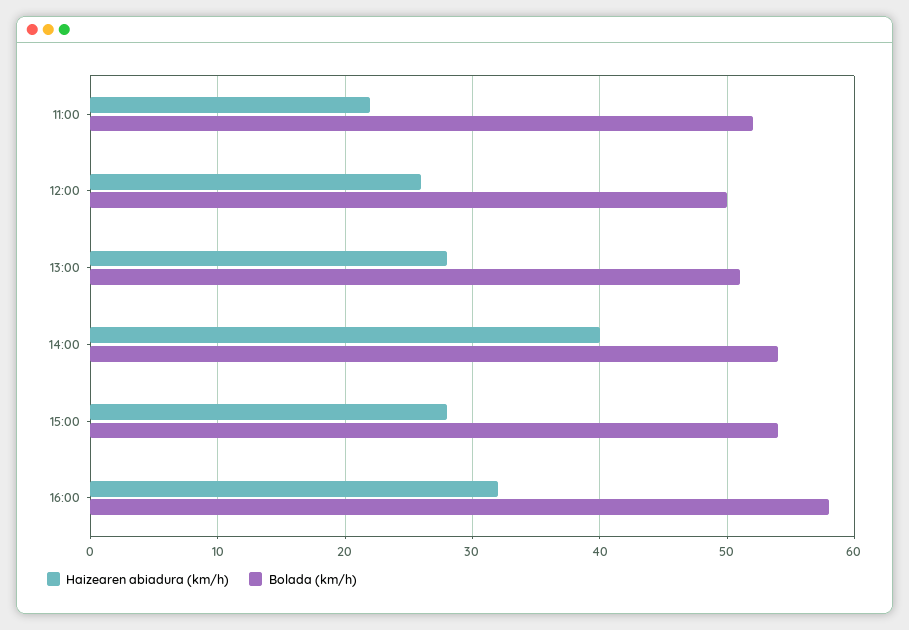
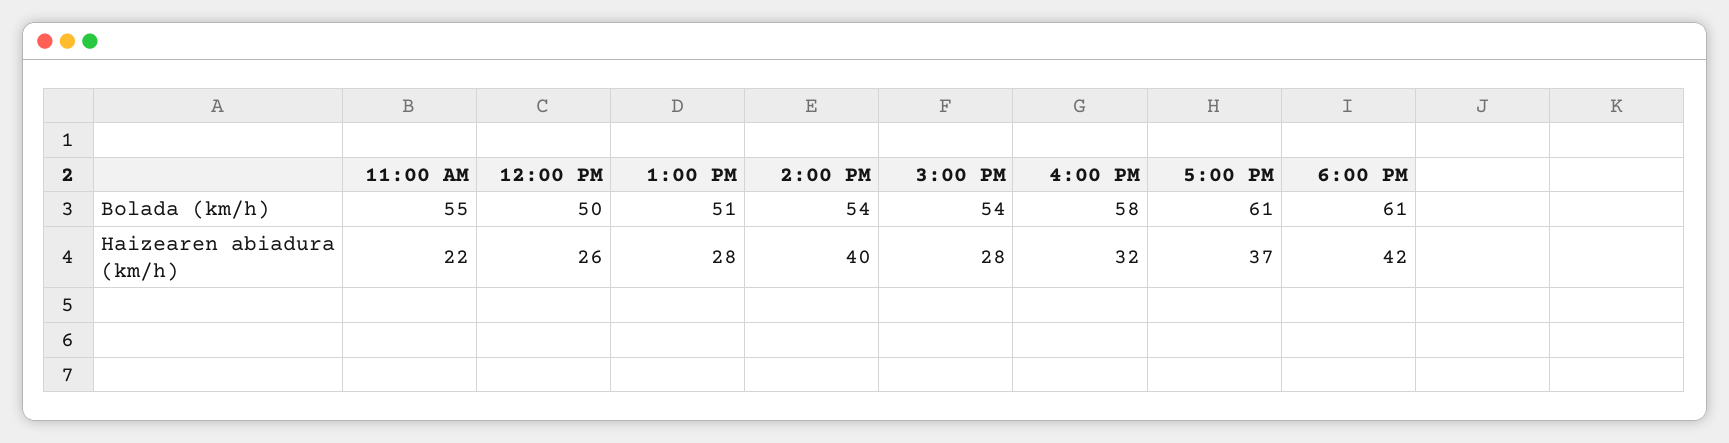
Bolada (km/h), 11:00: 52 -> 55
Bolada (km/h), 5:00 PM: none -> 61
Bolada (km/h), 6:00 PM: none -> 61
Haizearen abiadura (km/h), 5:00 PM: none -> 37
Haizearen abiadura (km/h), 6:00 PM: none -> 42

